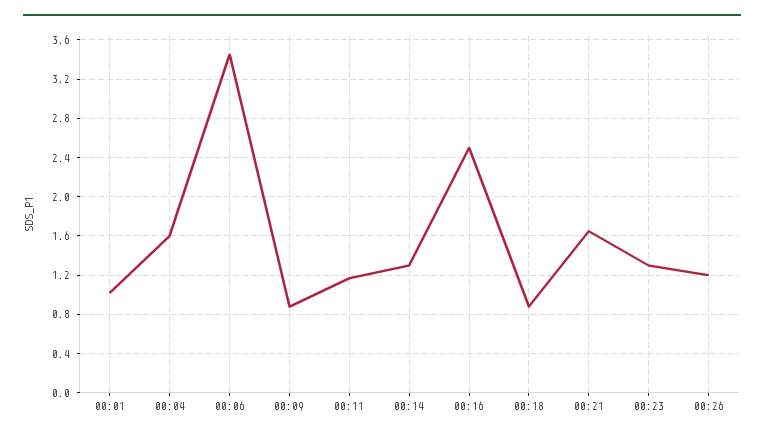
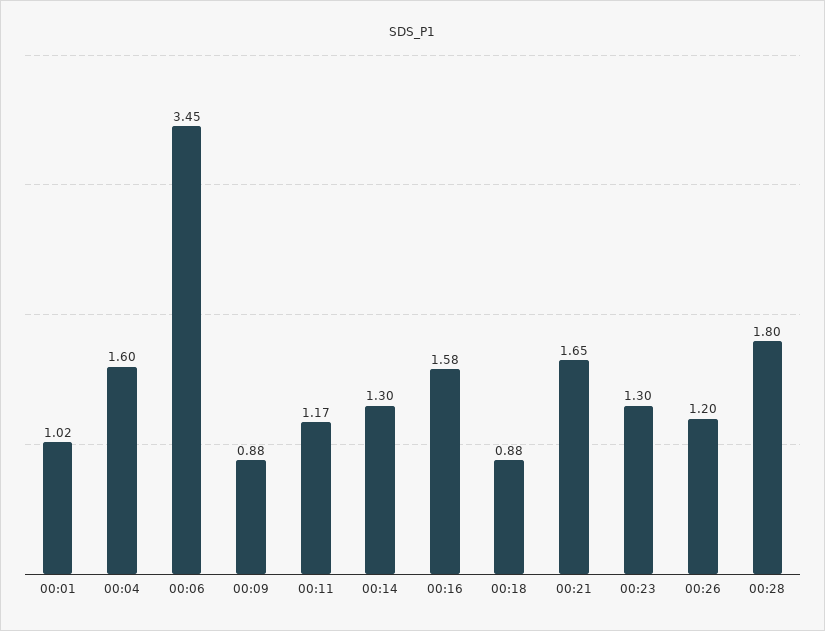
00:16: 2.5 -> 1.58
00:28: none -> 1.8

